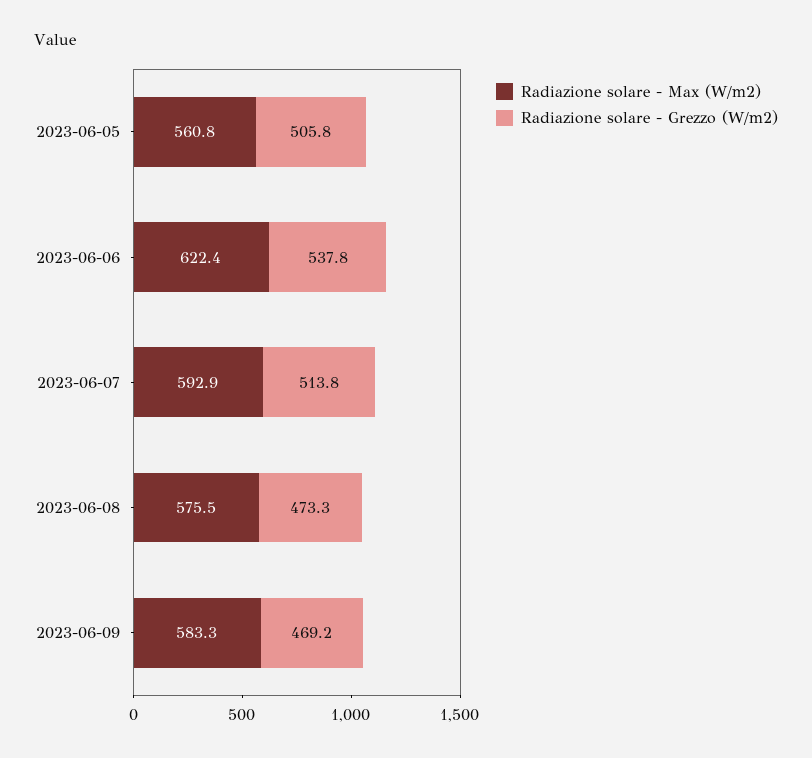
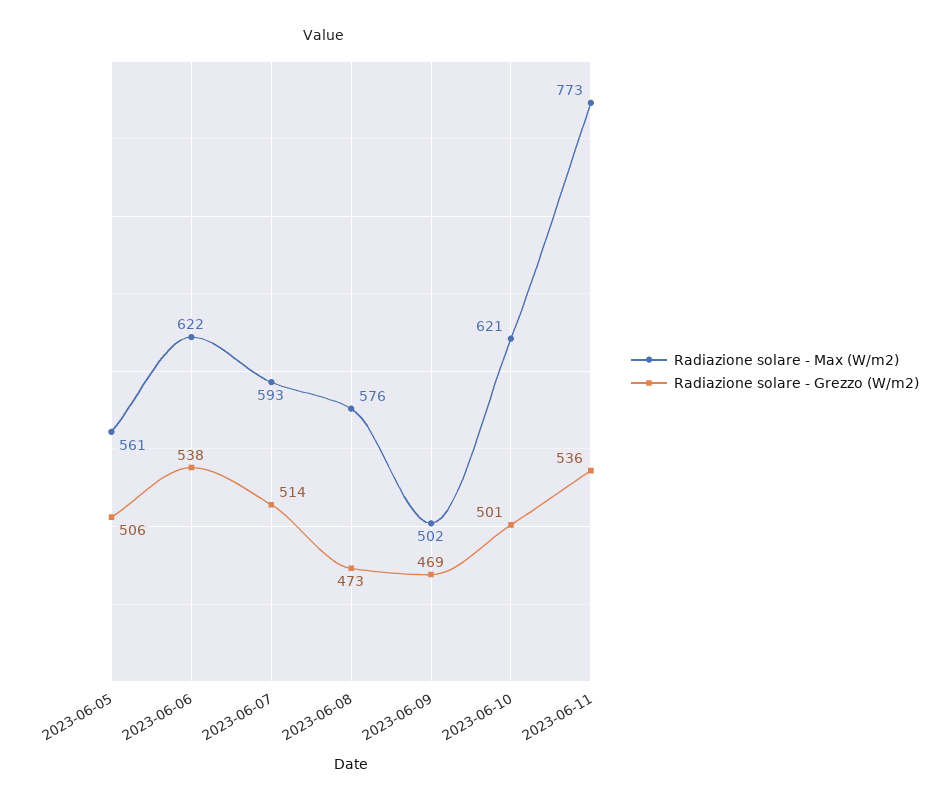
Radiazione solare - Max (W/m2), 2023-06-09: 583.3 -> 502
Radiazione solare - Max (W/m2), 2023-06-10: none -> 621
Radiazione solare - Grezzo (W/m2), 2023-06-10: none -> 501
Radiazione solare - Max (W/m2), 2023-06-11: none -> 773
Radiazione solare - Grezzo (W/m2), 2023-06-11: none -> 536

